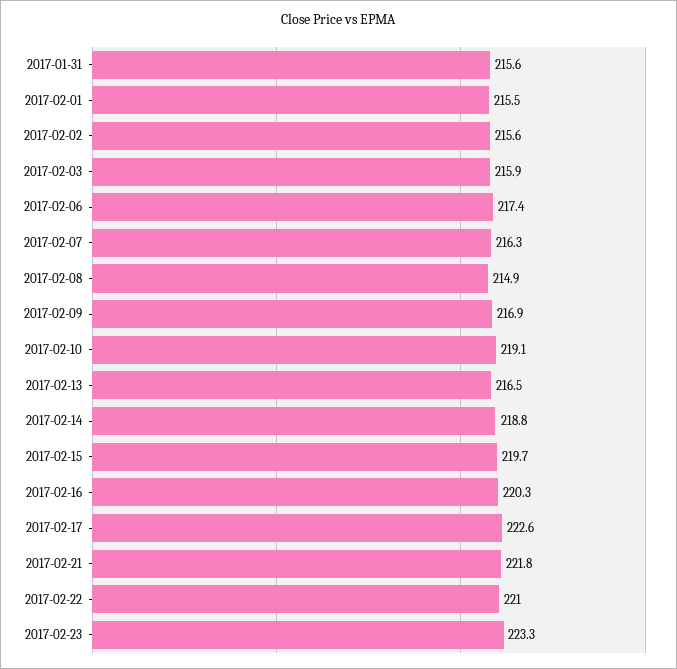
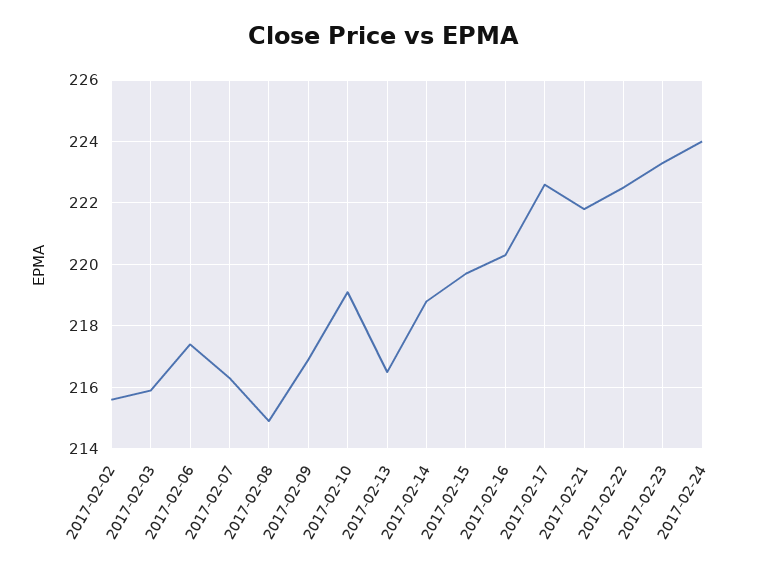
2017-01-31: 215.6 -> none
2017-02-01: 215.5 -> none
2017-02-22: 221 -> 222.5
2017-02-24: none -> 224

